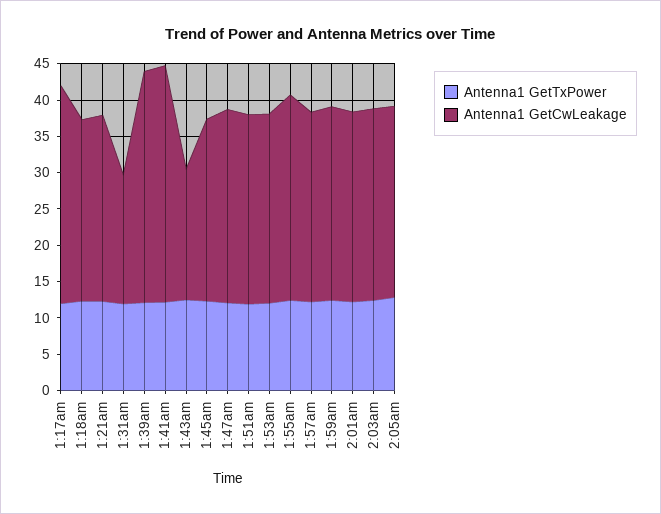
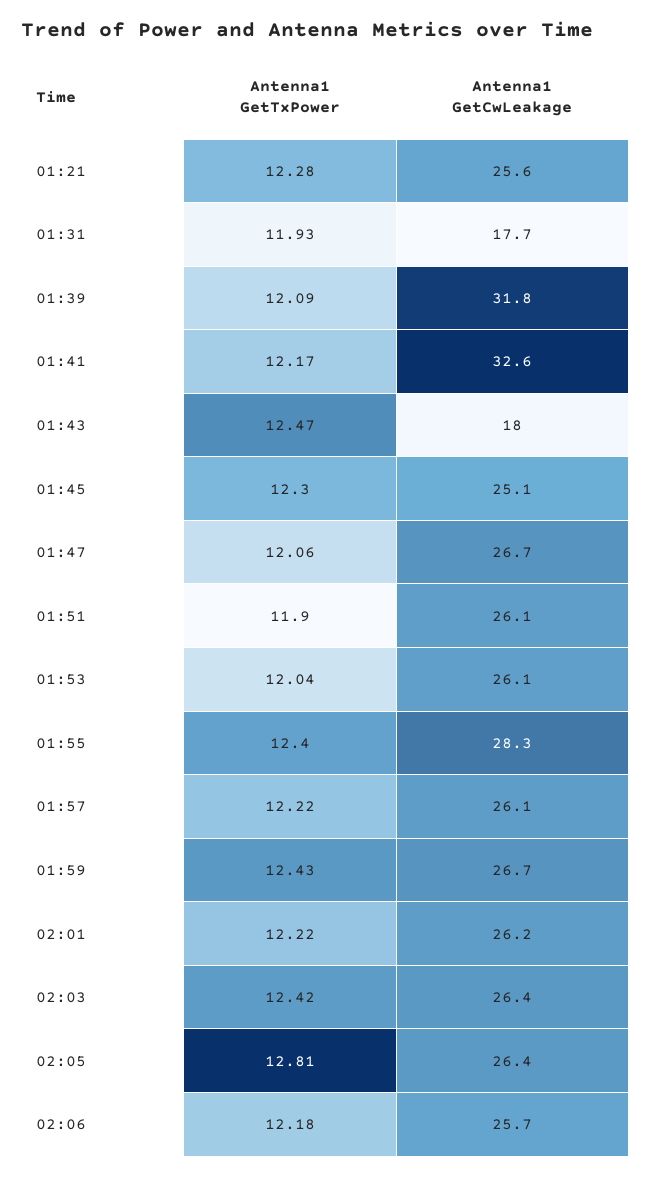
Antenna1 GetTxPower, 1:17am: 12.5 -> none
Antenna1 GetCwLeakage, 1:17am: 30 -> none
Antenna1 GetTxPower, 1:18am: 12.5 -> none
Antenna1 GetCwLeakage, 1:18am: 25 -> none
Antenna1 GetTxPower, 02:06: none -> 12.18
Antenna1 GetCwLeakage, 02:06: none -> 25.7

